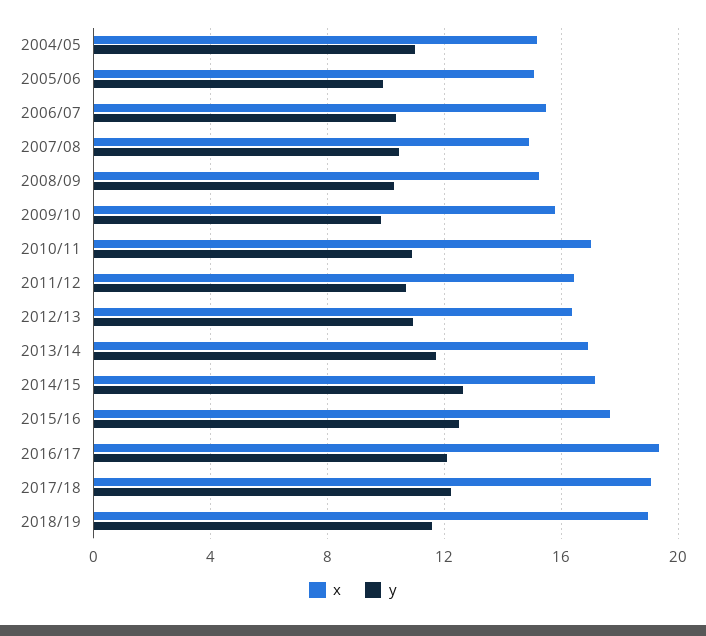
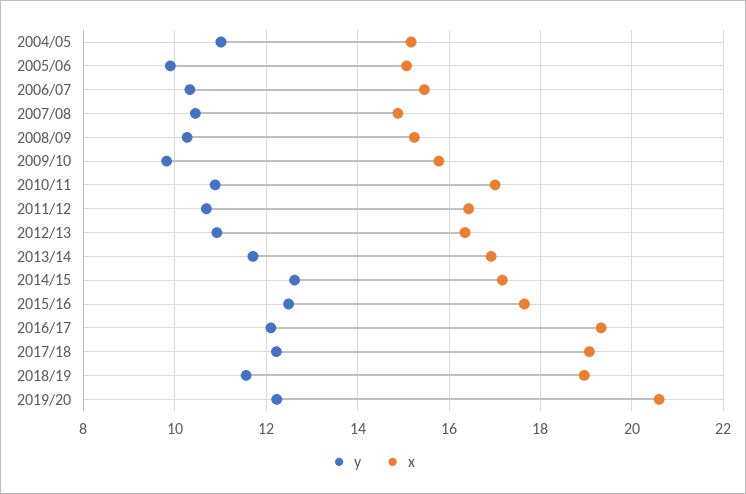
y, 2019/20: none -> 12.2
x, 2019/20: none -> 20.6

